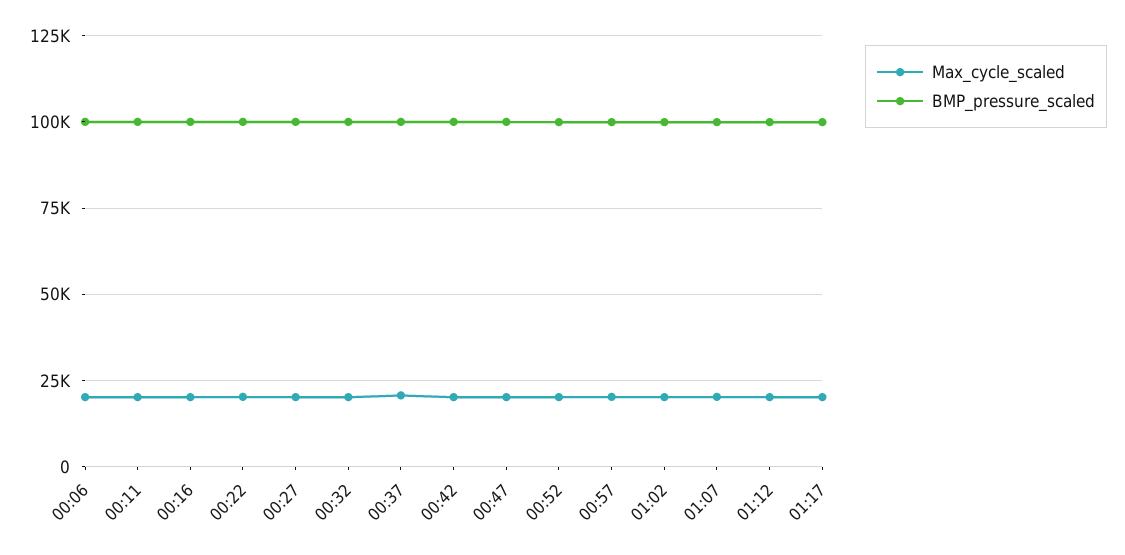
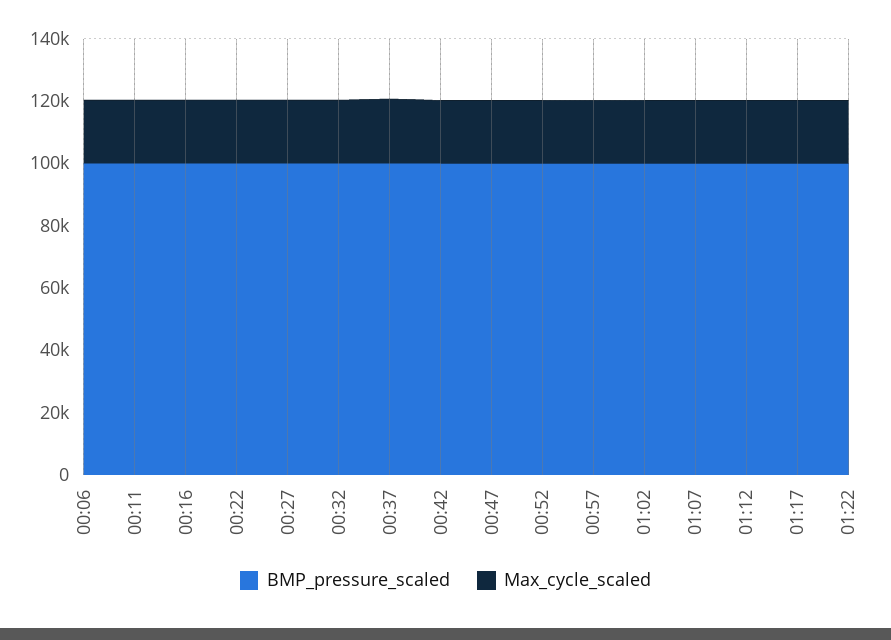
BMP_pressure_scaled, 01:22: none -> 100000
Max_cycle_scaled, 01:22: none -> 20000

